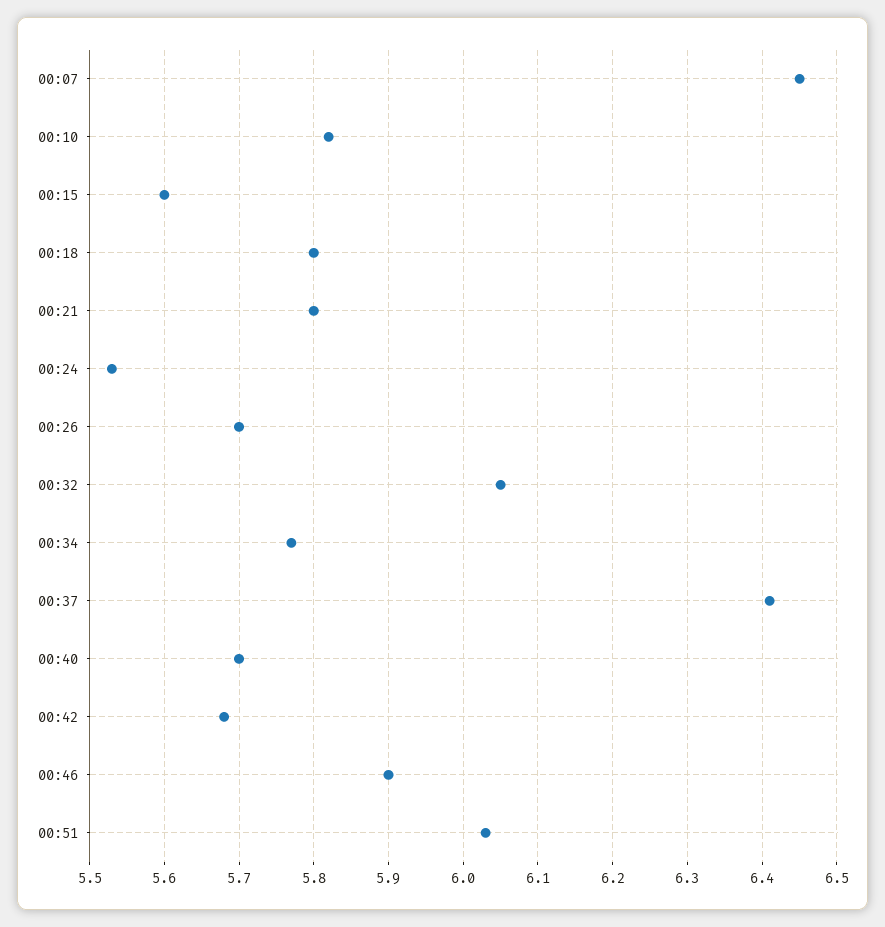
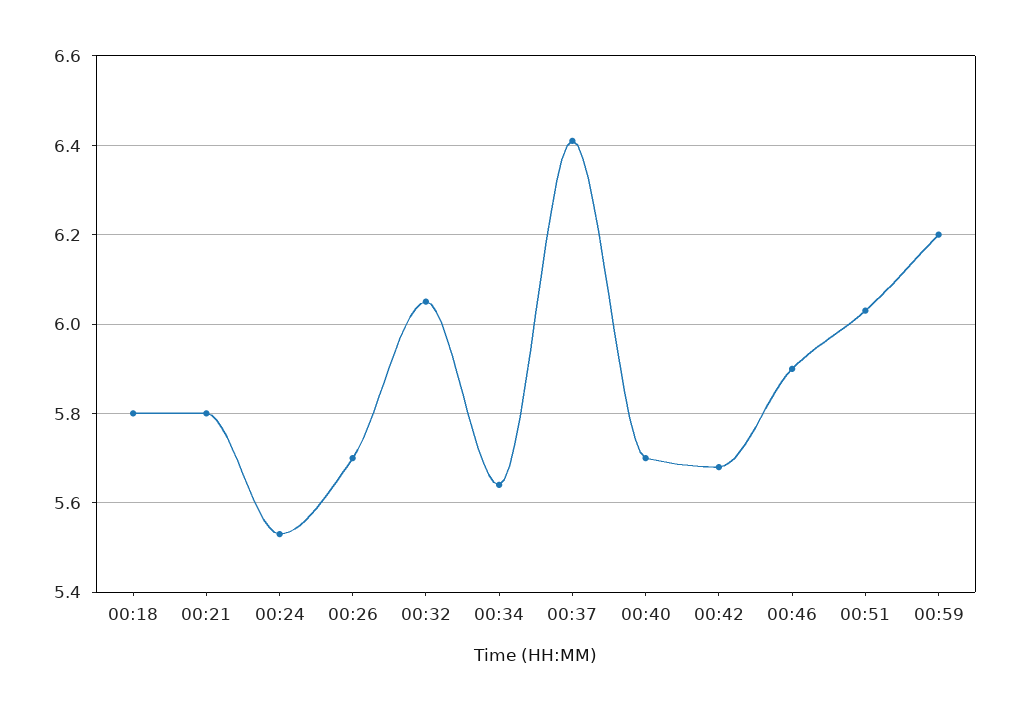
00:07: 6.45 -> none
00:10: 5.82 -> none
00:15: 5.6 -> none
00:34: 5.77 -> 5.65
00:59: none -> 6.2

